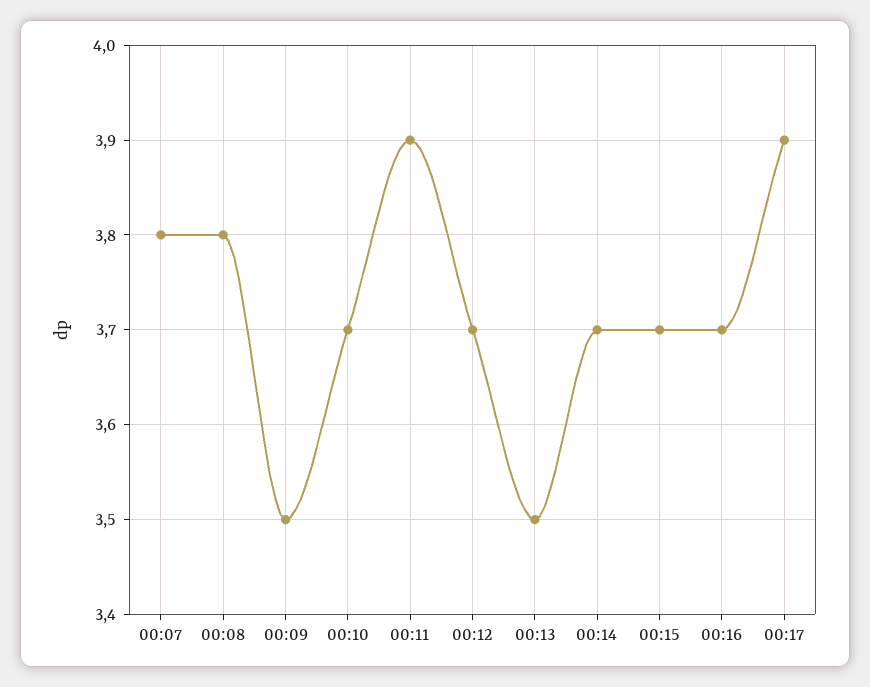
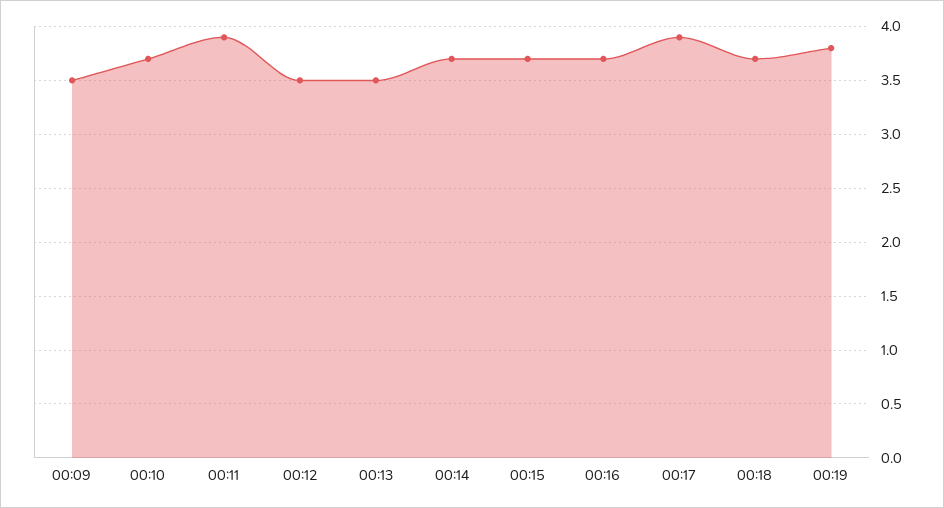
00:07: 3.8 -> none
00:08: 3.8 -> none
00:12: 3.7 -> 3.5
00:18: none -> 3.7
00:19: none -> 3.8

